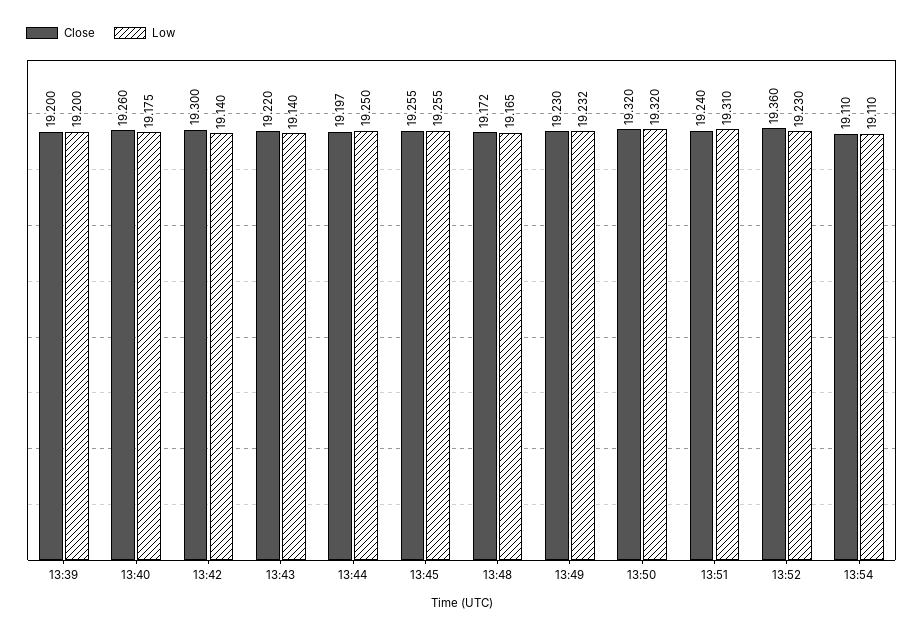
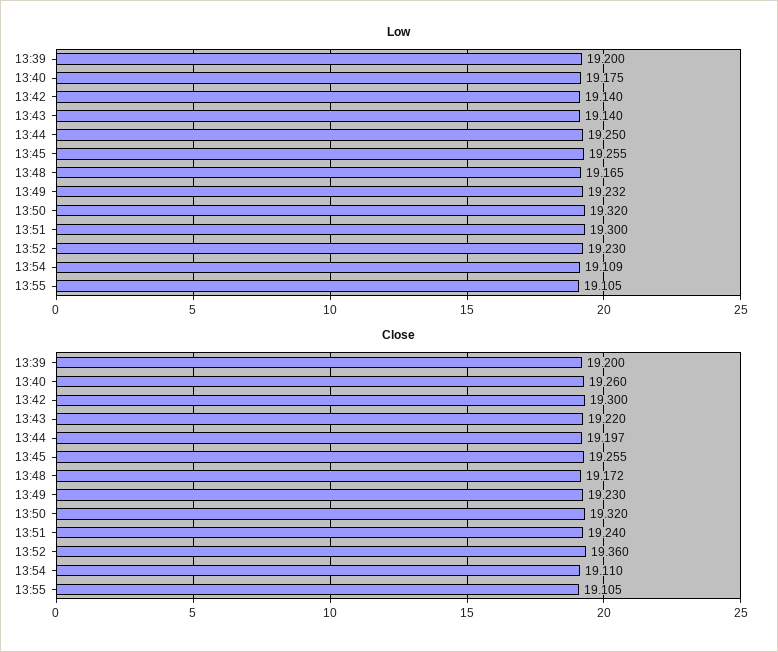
Low, 13:51: 19.31 -> 19.3
Low, 13:54: 19.11 -> 19.109
Low, 13:55: none -> 19.105
Close, 13:55: none -> 19.105

